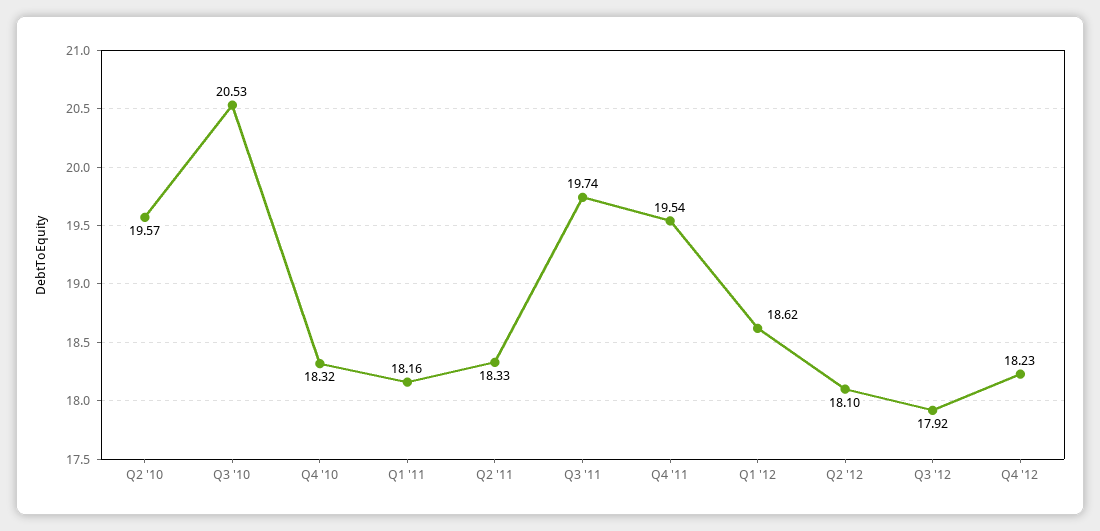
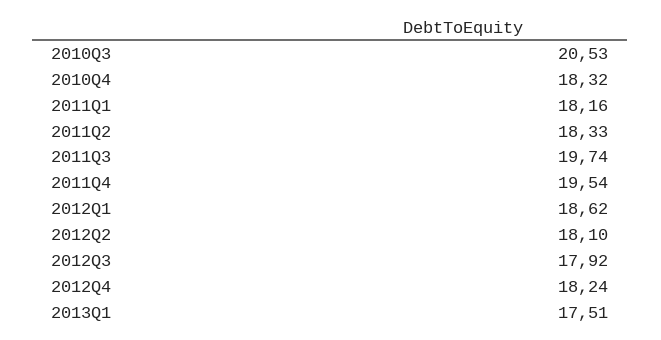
Q2 '10: 19.57 -> none
Q4 '12: 18.23 -> 18.24
2013Q1: none -> 17.51

